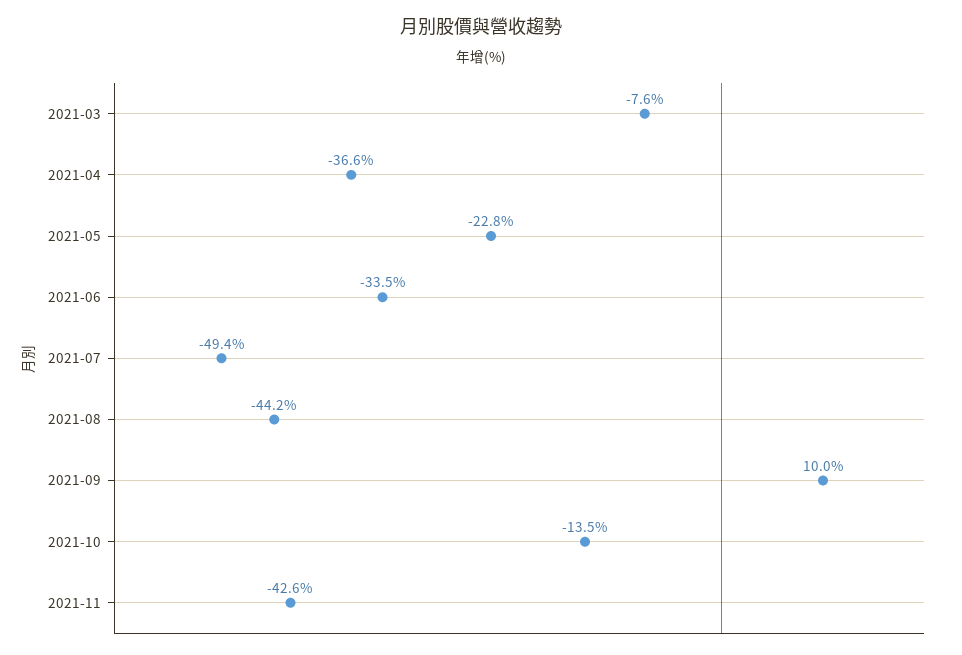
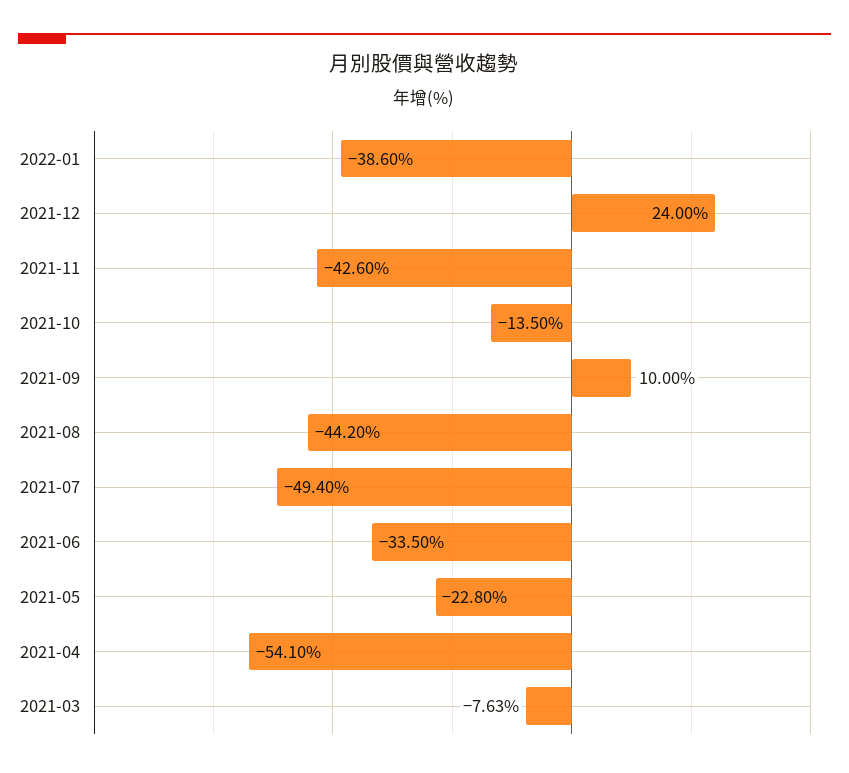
2021-04: -36.6 -> -54.1
2022-01: none -> -38.6
2021-12: none -> 24

